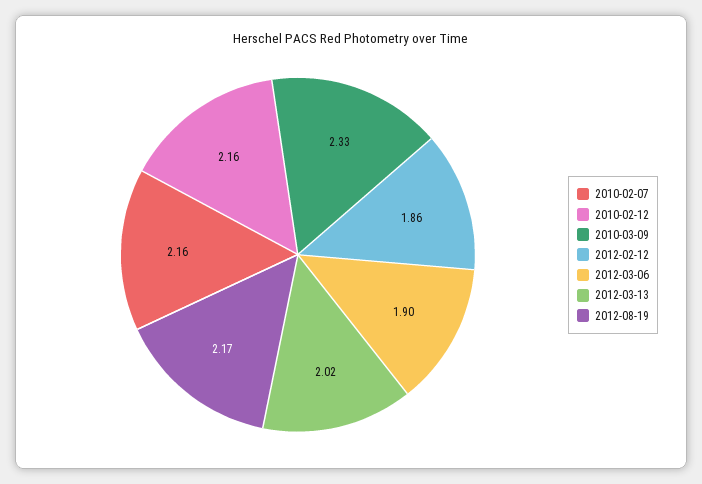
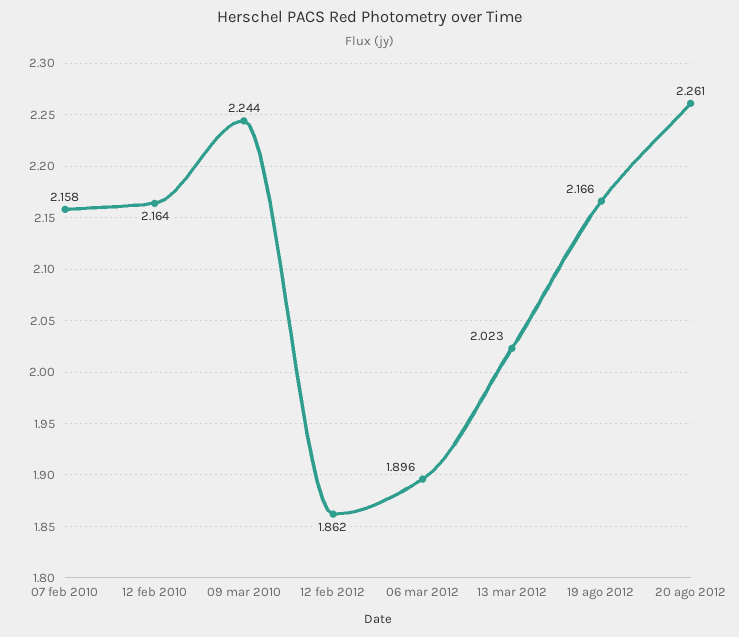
2010-03-09: 2.33 -> 2.244
20 ago 2012: none -> 2.261

